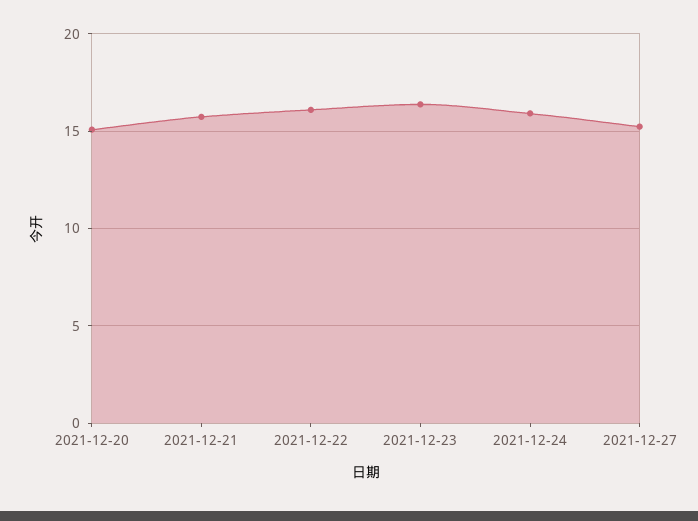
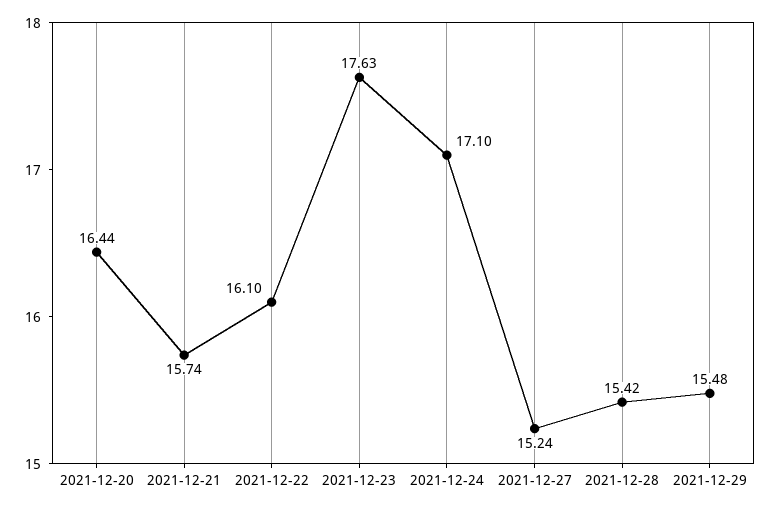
2021-12-20: 15 -> 16.44
2021-12-23: 16.5 -> 17.63
2021-12-24: 16 -> 17.1
2021-12-28: none -> 15.42
2021-12-29: none -> 15.48

